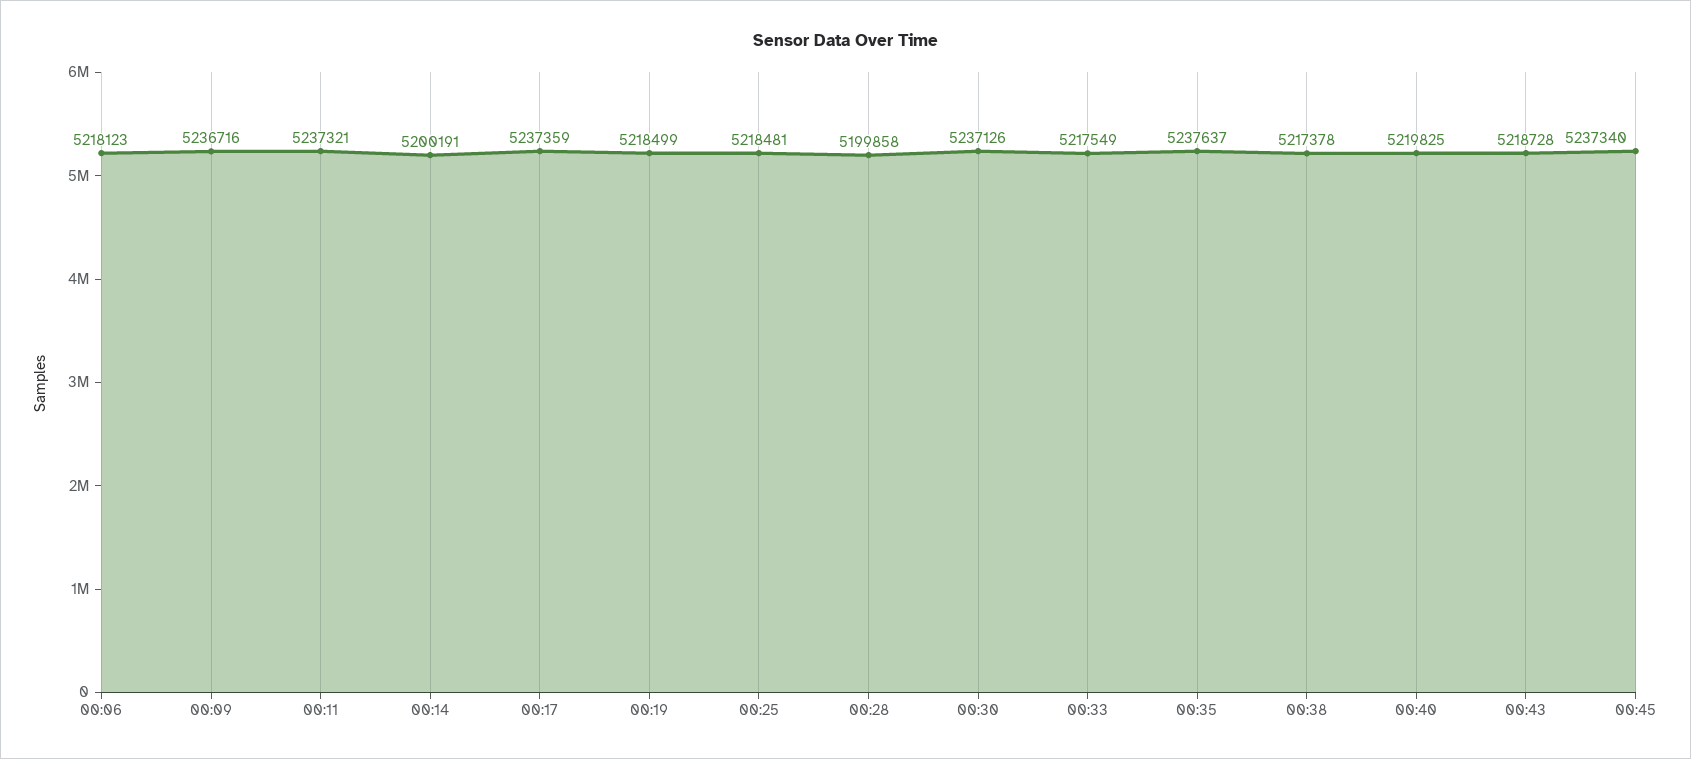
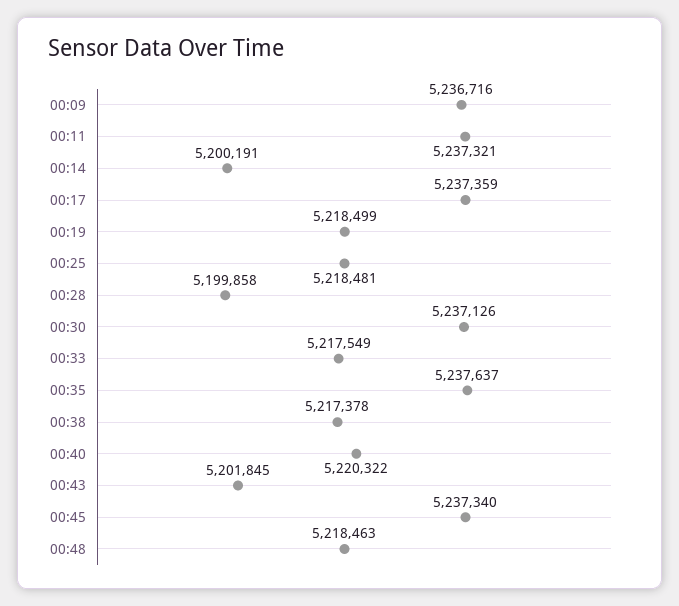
00:06: 5218123 -> none
00:40: 5219825 -> 5220322
00:43: 5218728 -> 5201845
00:48: none -> 5218463

